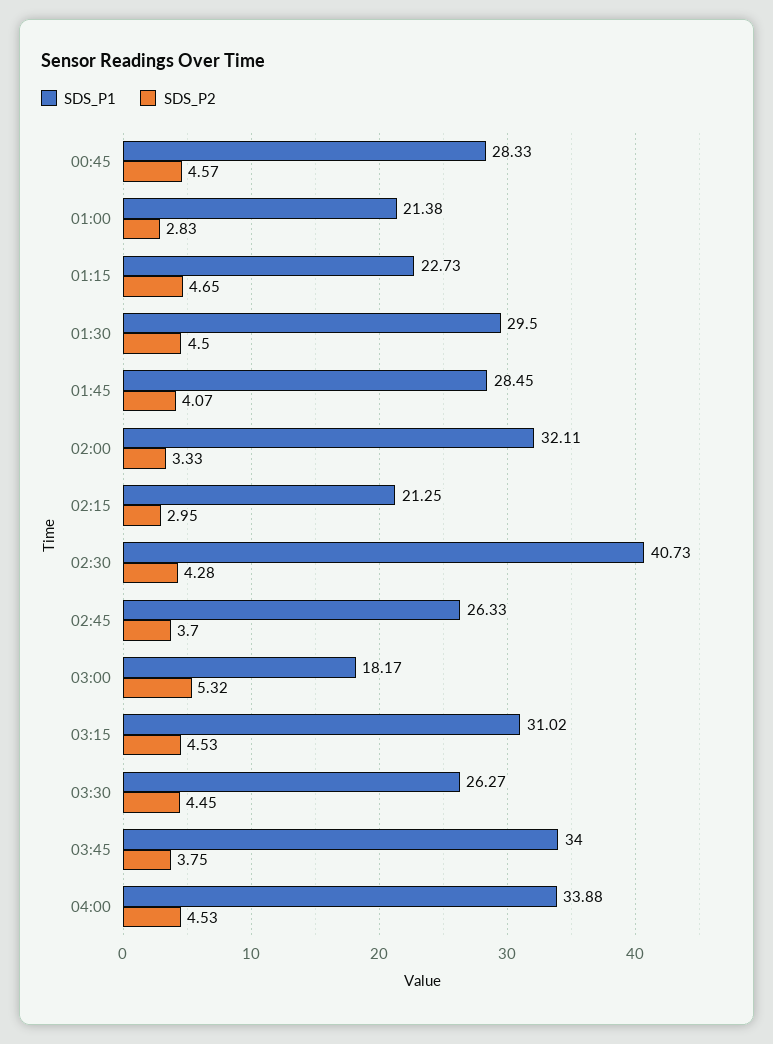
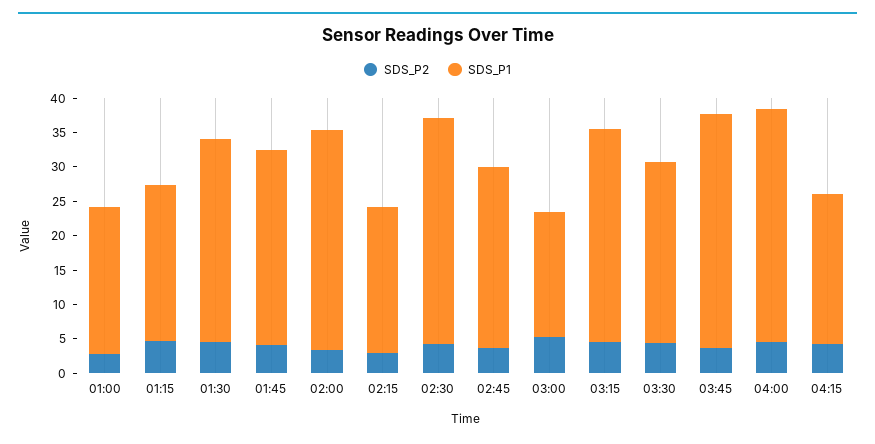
SDS_P1, 00:45: 28.33 -> none
SDS_P2, 00:45: 4.57 -> none
SDS_P1, 02:30: 40.73 -> 32.5
SDS_P2, 04:15: none -> 5
SDS_P1, 04:15: none -> 22.5

